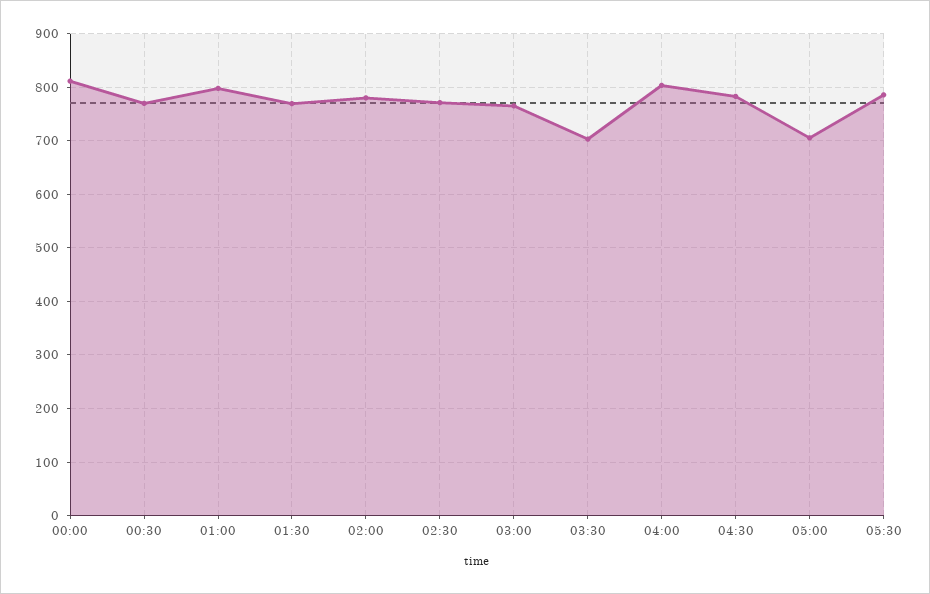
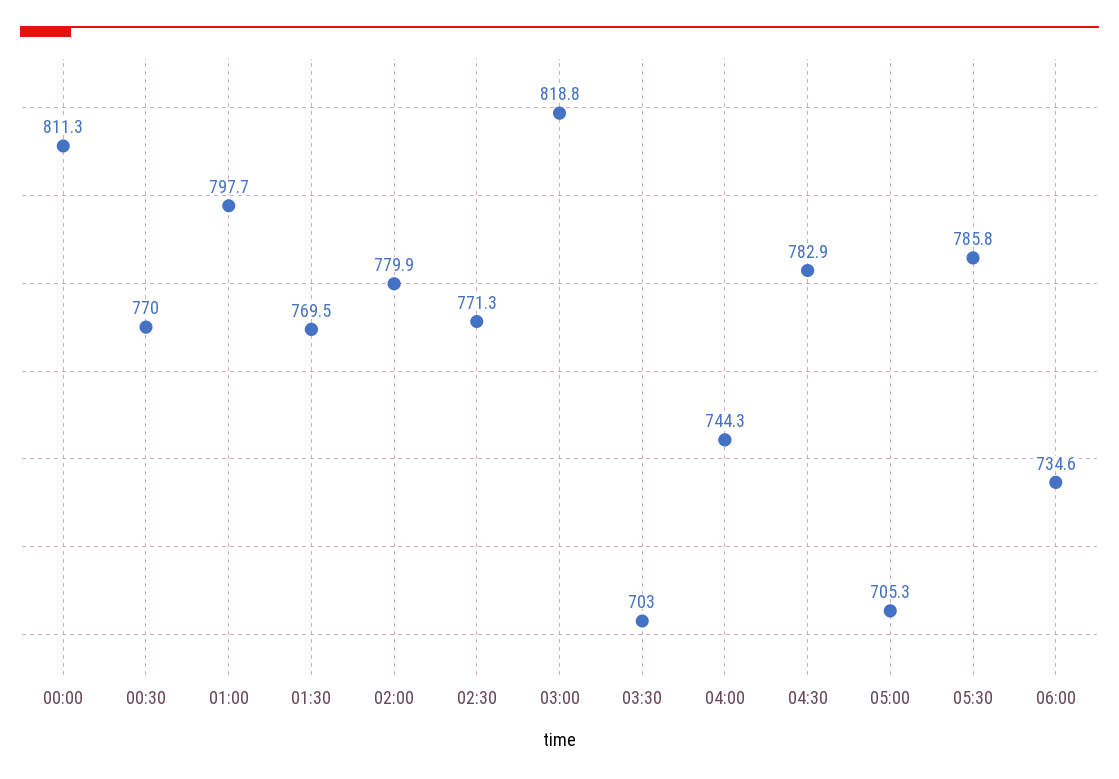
03:00: 760 -> 818.8
04:00: 800 -> 744.3
06:00: none -> 734.6

